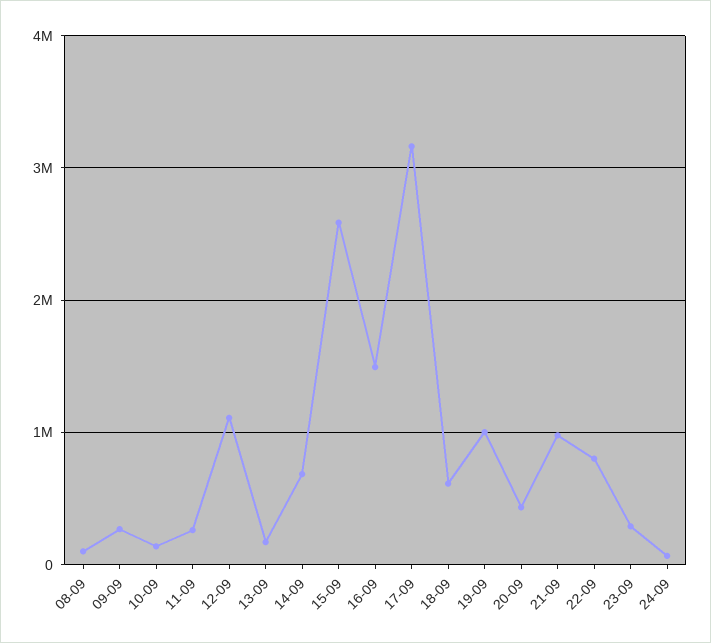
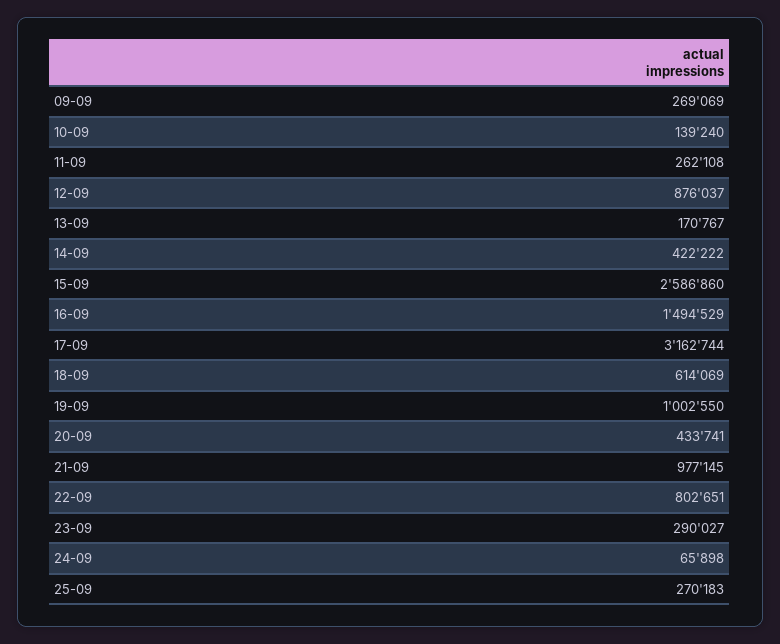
08-09: 100000 -> none
12-09: 1100000 -> 876037
14-09: 700000 -> 422222
25-09: none -> 270183

